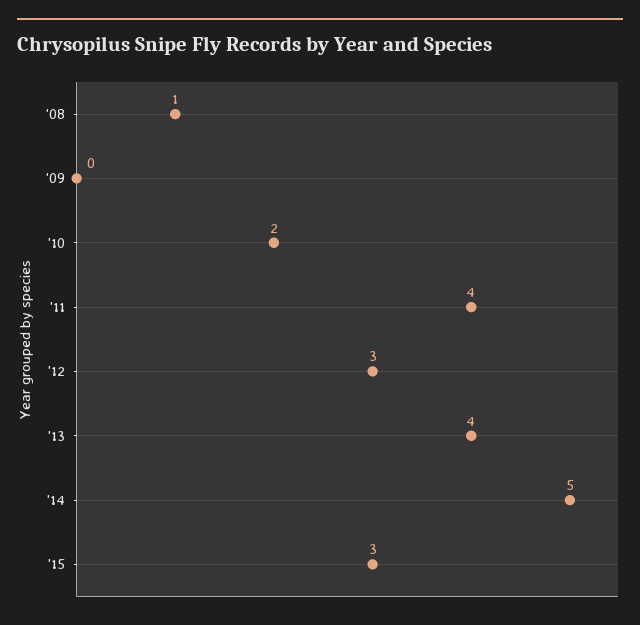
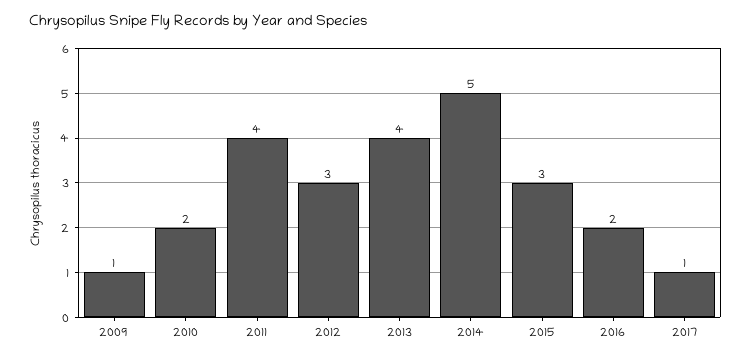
'08: 1 -> none
'09: 0 -> 1
2016: none -> 2
2017: none -> 1

